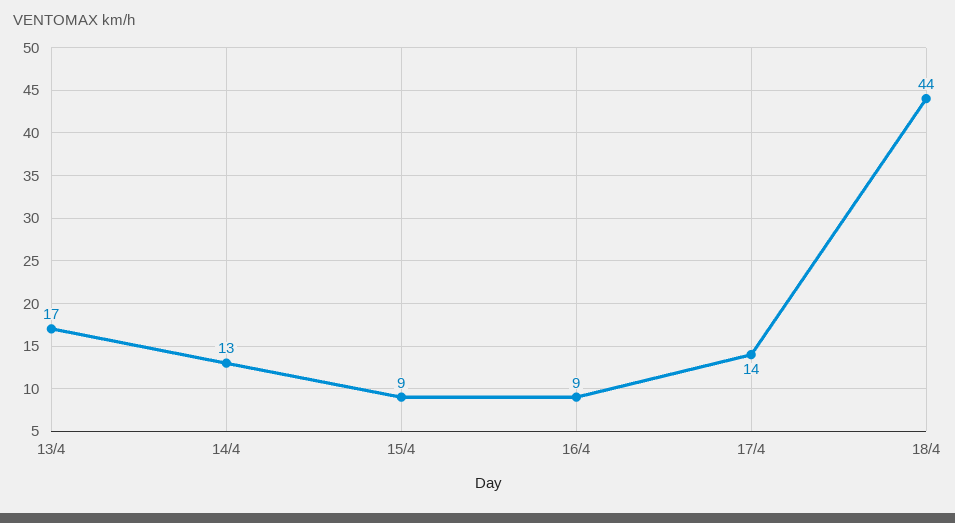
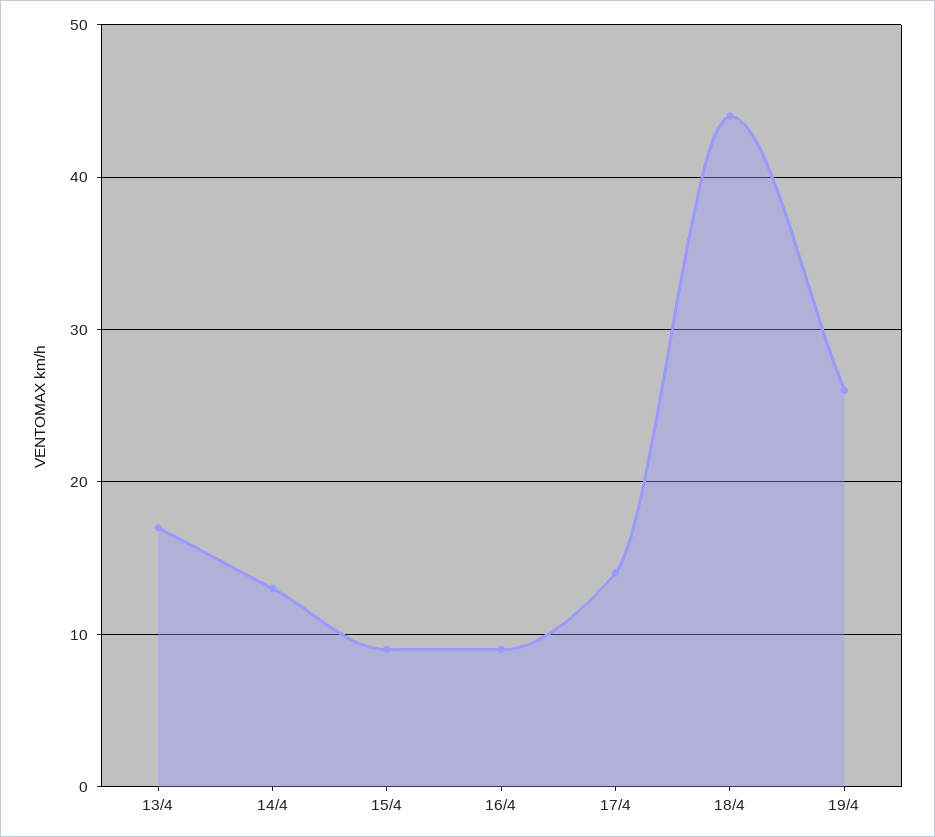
19/4: none -> 26

